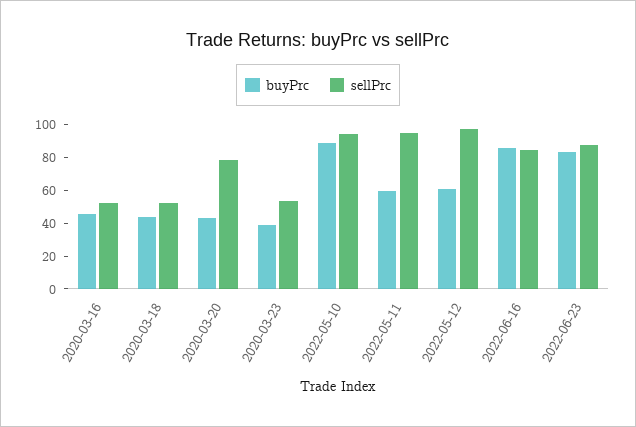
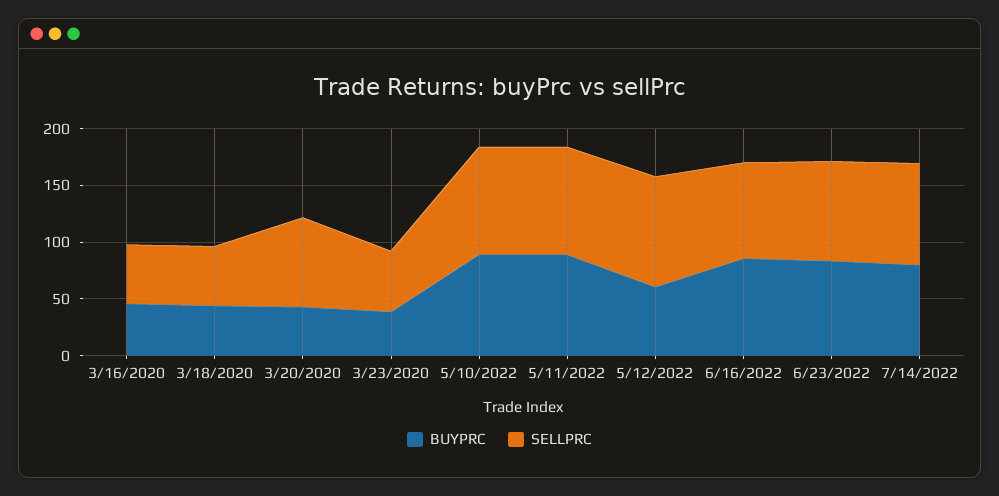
buyPrc, 2022-05-11: 60 -> 90
buyPrc, 7/14/2022: none -> 80
sellPrc, 7/14/2022: none -> 90

